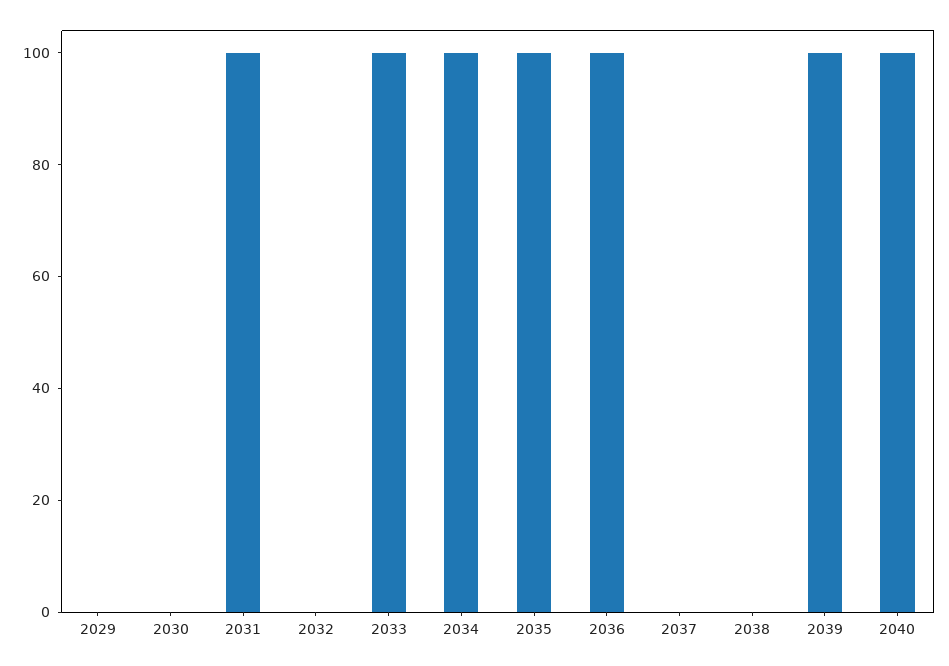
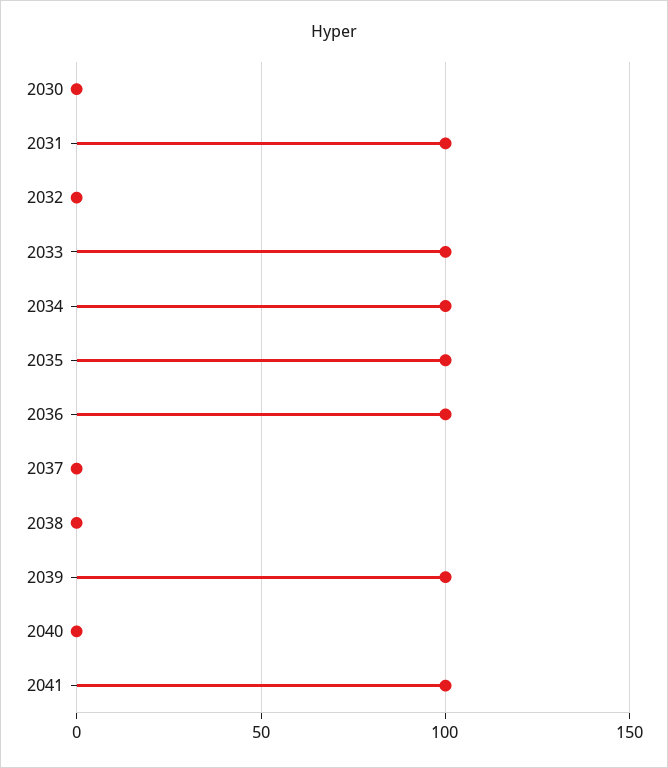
2029: 0 -> none
2040: 100 -> 0
2041: none -> 100

